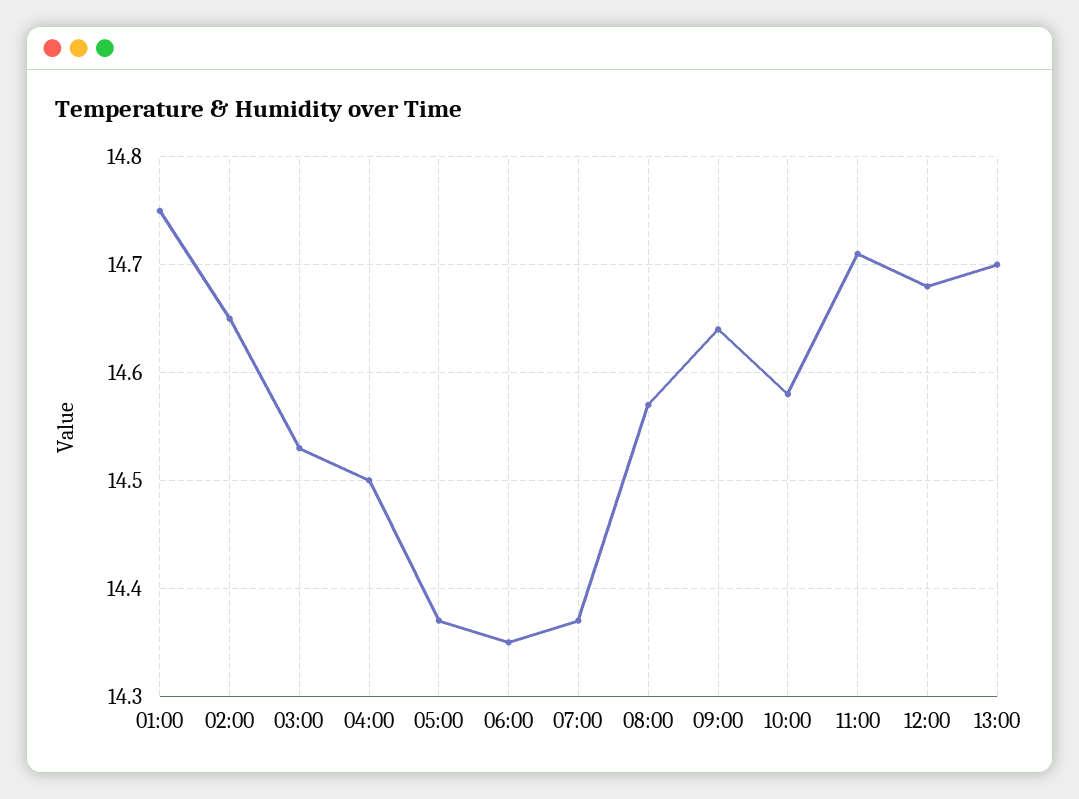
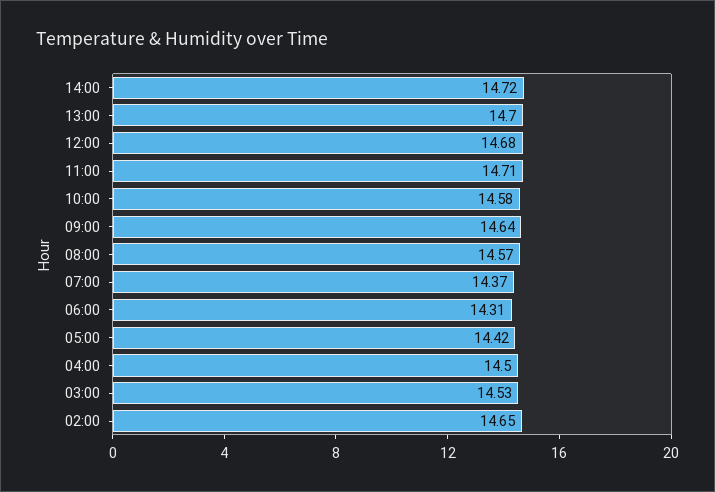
01:00: 14.75 -> none
05:00: 14.37 -> 14.42
06:00: 14.35 -> 14.31
14:00: none -> 14.72

